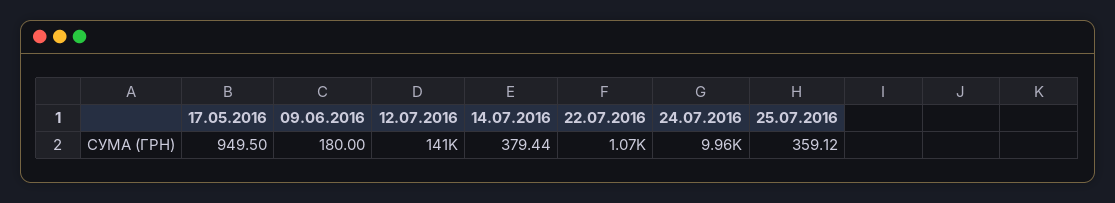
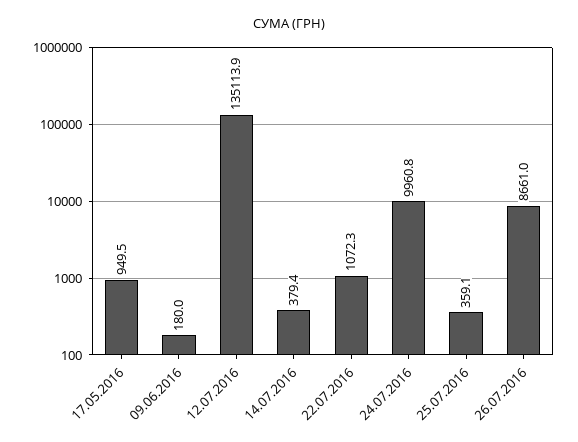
12.07.2016: 141000 -> 135113.9
26.07.2016: none -> 8661

